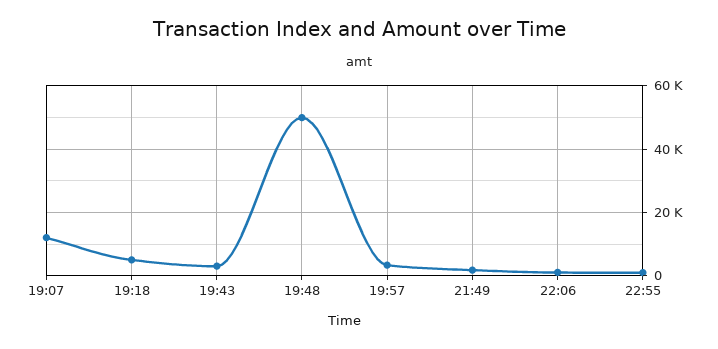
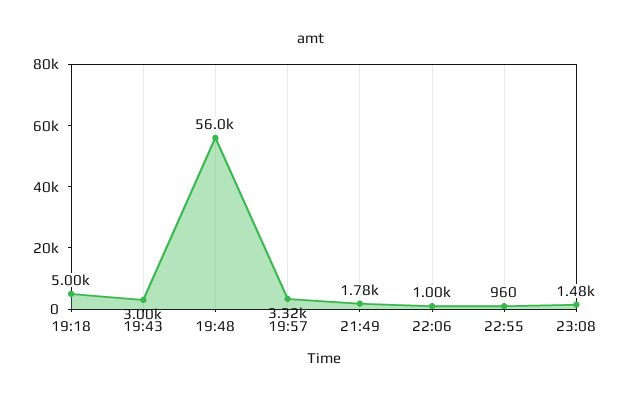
19:07: 12000 -> none
19:48: 50000 -> 56000
23:08: none -> 1480

